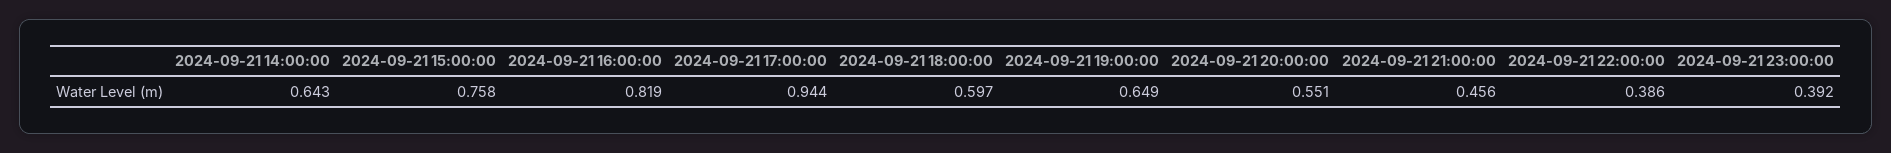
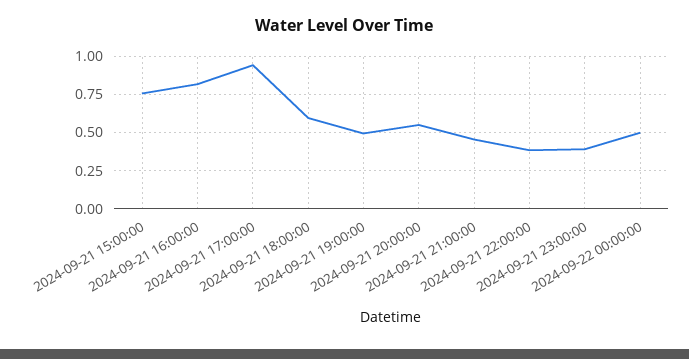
2024-09-21 14:00:00: 0.643 -> none
2024-09-21 19:00:00: 0.649 -> 0.5
2024-09-22 00:00:00: none -> 0.5

